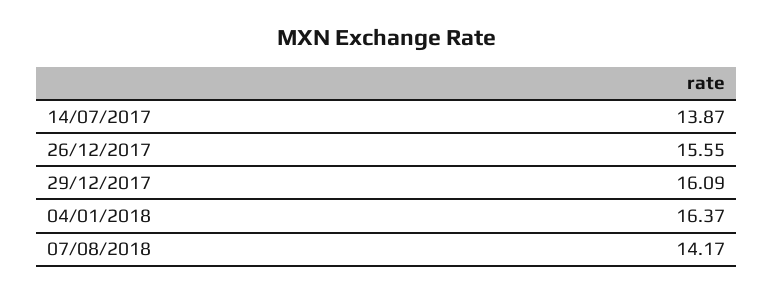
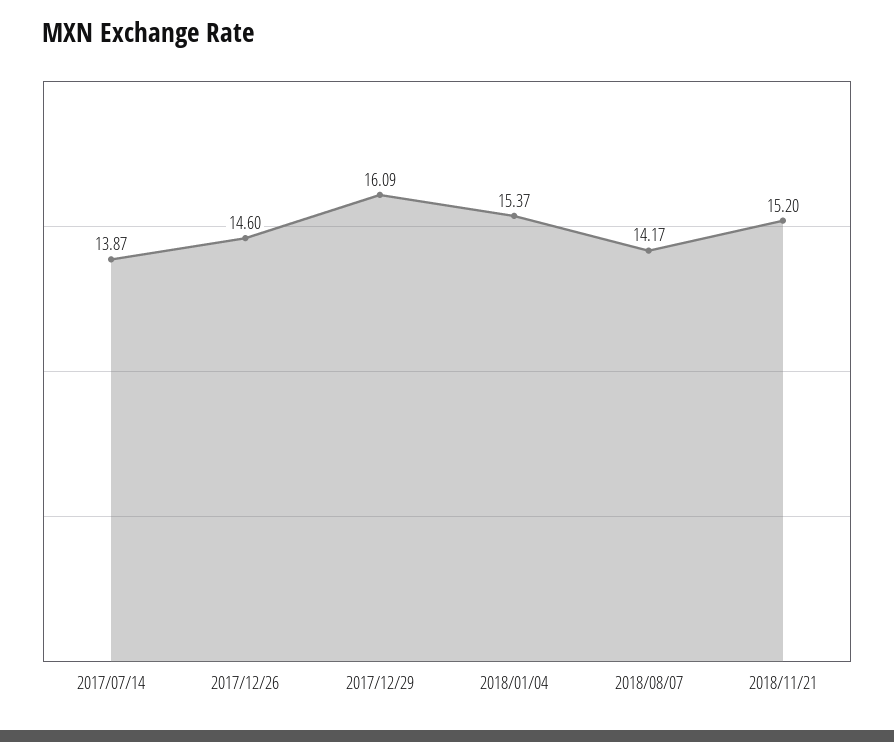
26/12/2017: 15.55 -> 14.6
04/01/2018: 16.37 -> 15.37
2018/11/21: none -> 15.2

